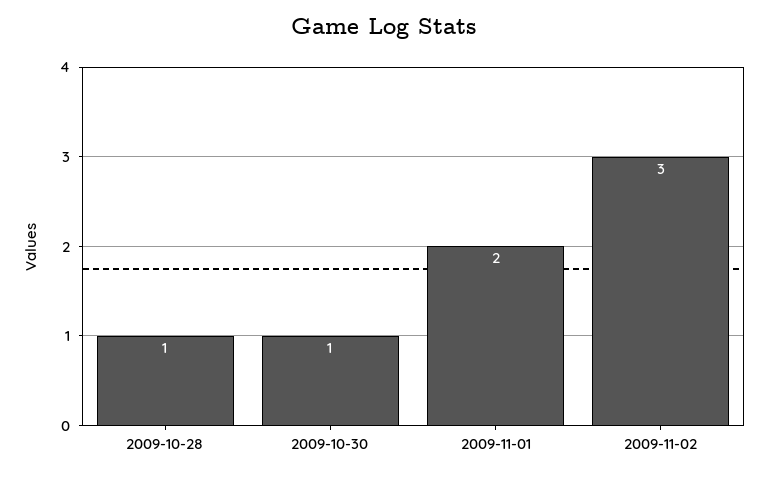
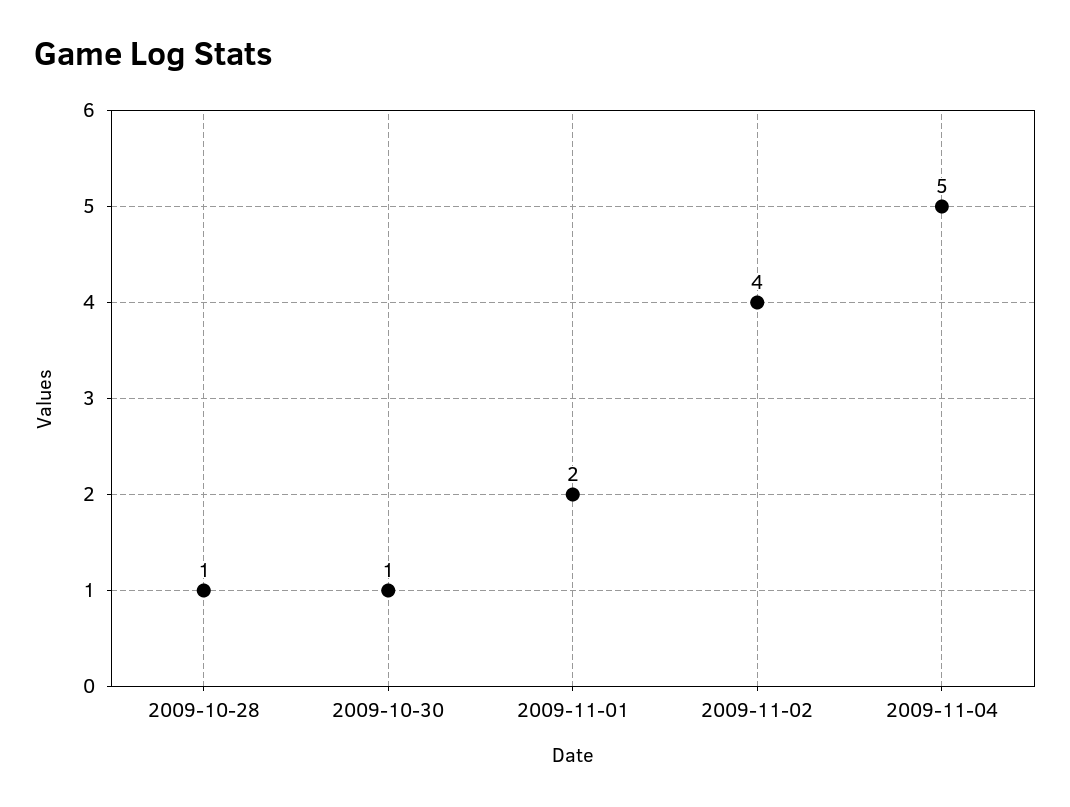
2009-11-02: 3 -> 4
2009-11-04: none -> 5

